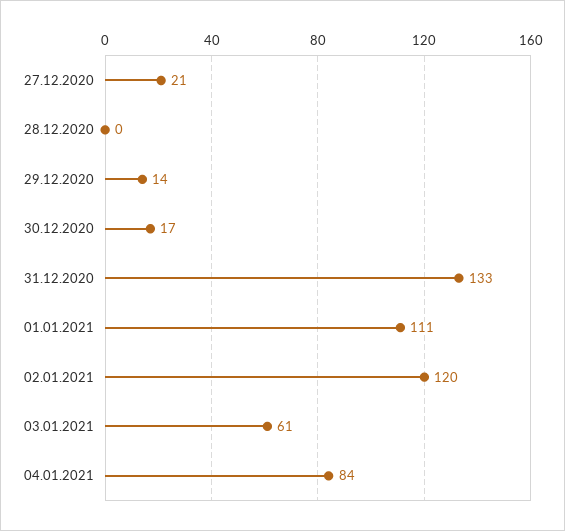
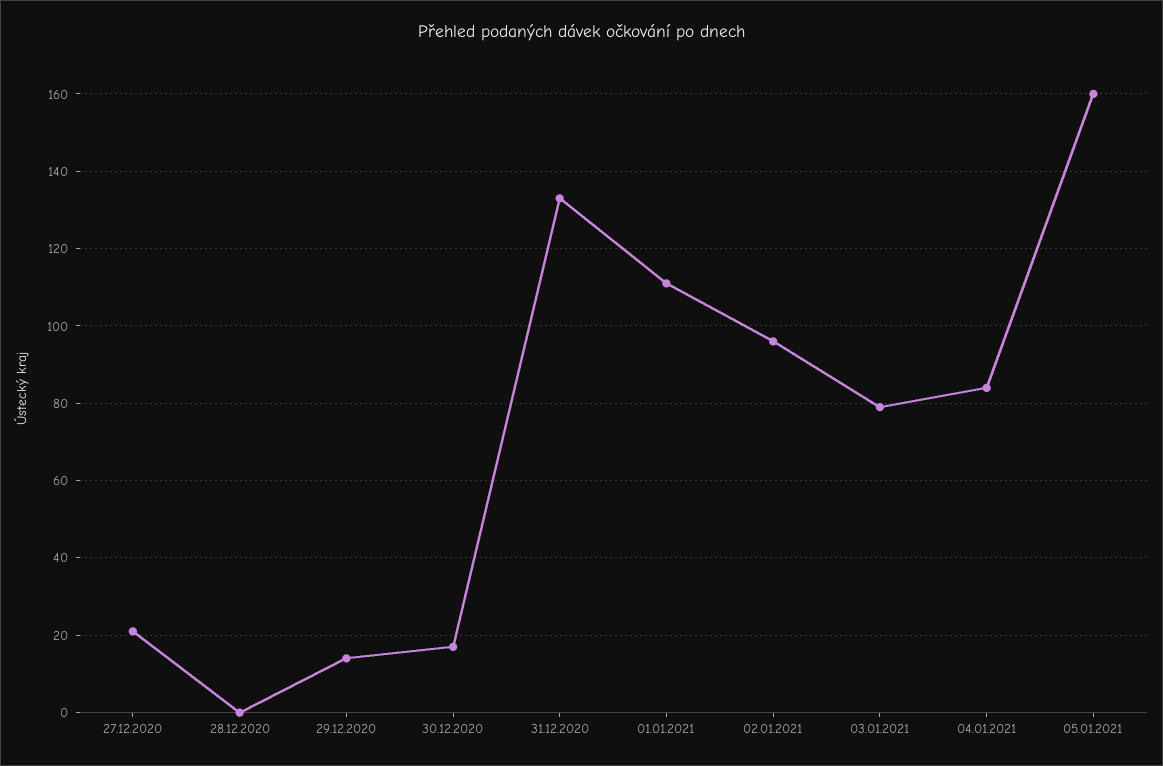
02.01.2021: 120 -> 95
03.01.2021: 61 -> 80
05.01.2021: none -> 160

